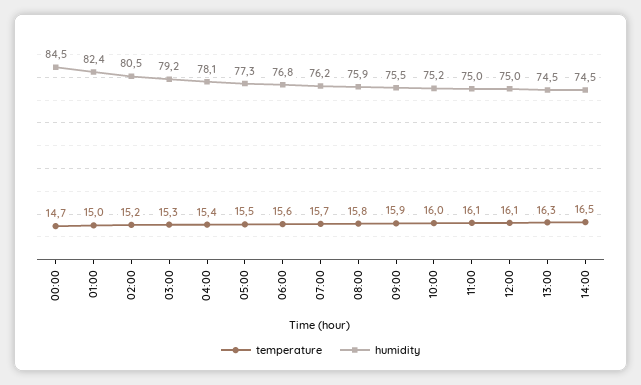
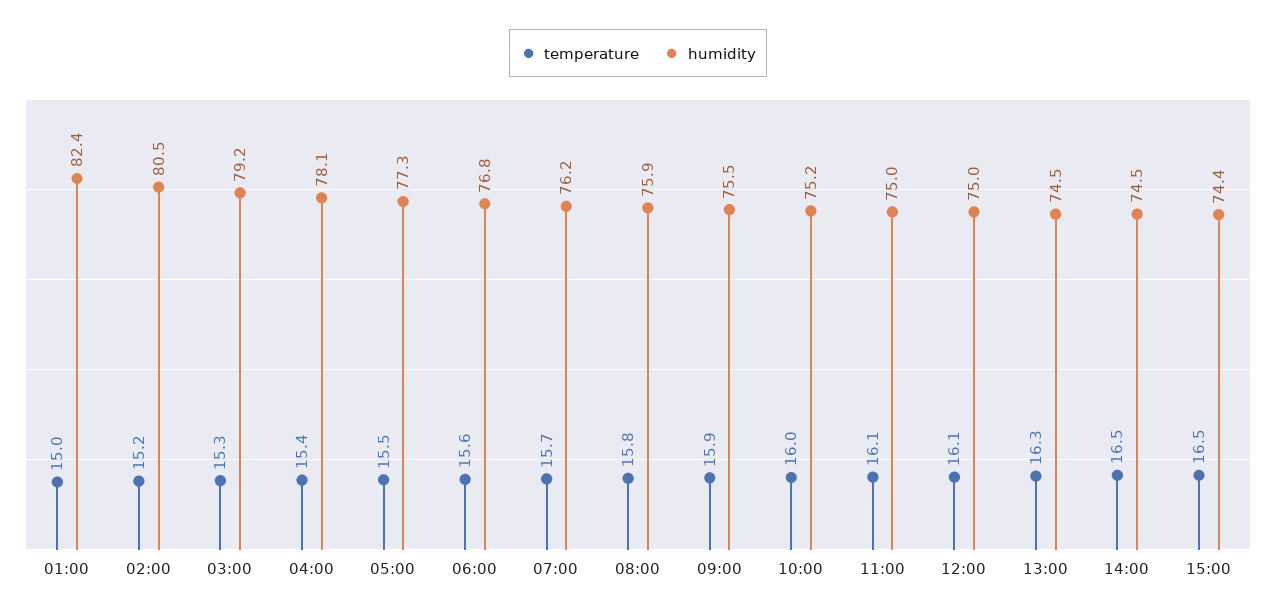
temperature, 00:00: 14.7 -> none
humidity, 00:00: 84.5 -> none
temperature, 15:00: none -> 16.5
humidity, 15:00: none -> 74.4

